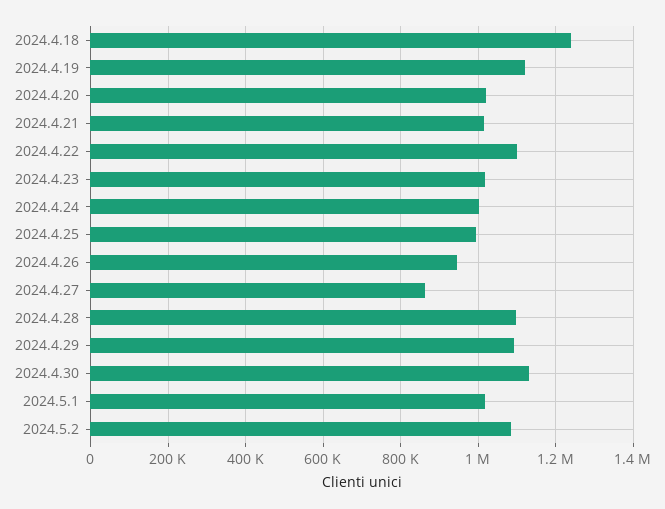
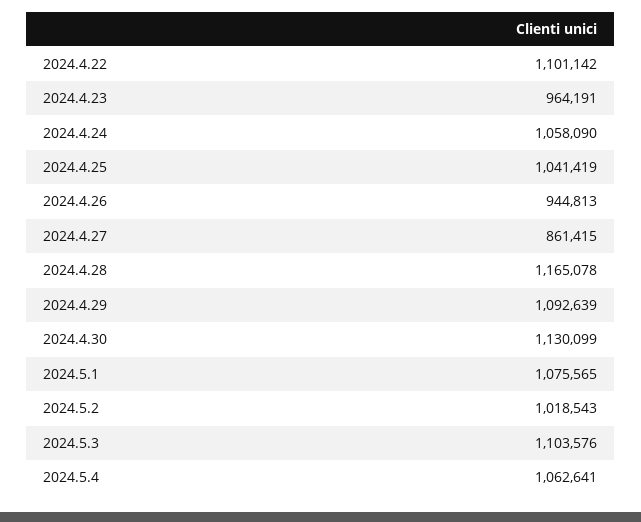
2024.4.18: 1240000 -> none
2024.4.19: 1120000 -> none
2024.4.20: 1020000 -> none
2024.4.21: 1020000 -> none
2024.4.23: 1020000 -> 964191
2024.4.24: 1000000 -> 1058090
2024.4.25: 1000000 -> 1041419
2024.4.28: 1100000 -> 1165078
2024.5.1: 1020000 -> 1075565
2024.5.2: 1080000 -> 1018543
2024.5.3: none -> 1103576
2024.5.4: none -> 1062641

